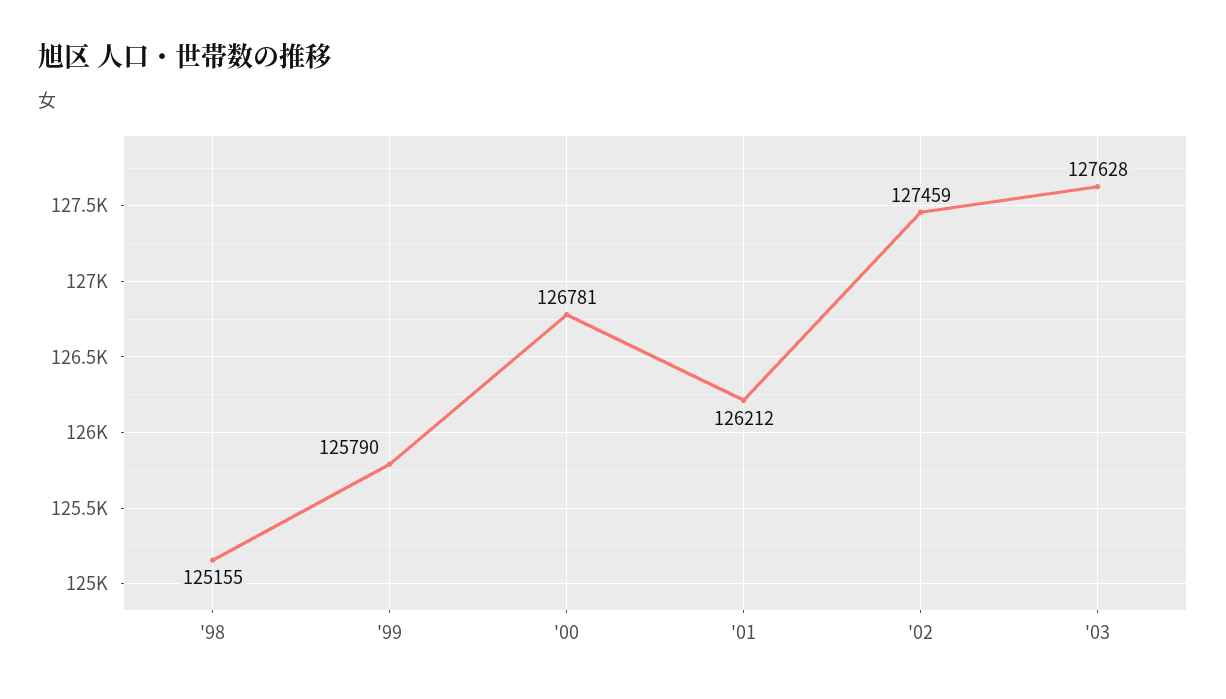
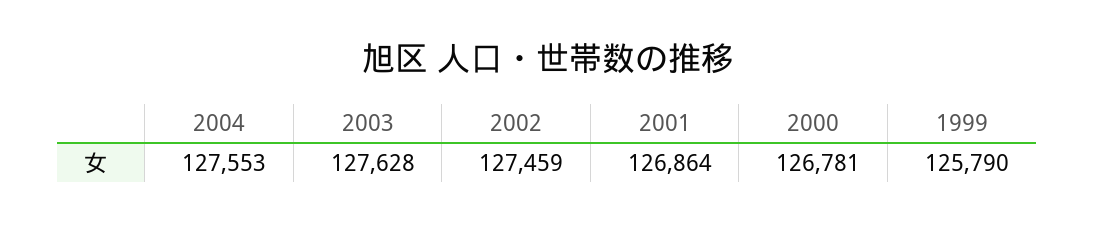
'98: 125155 -> none
'01: 126212 -> 126864
2004: none -> 127553

